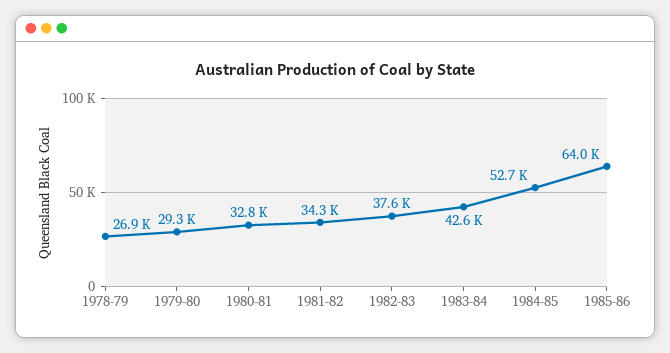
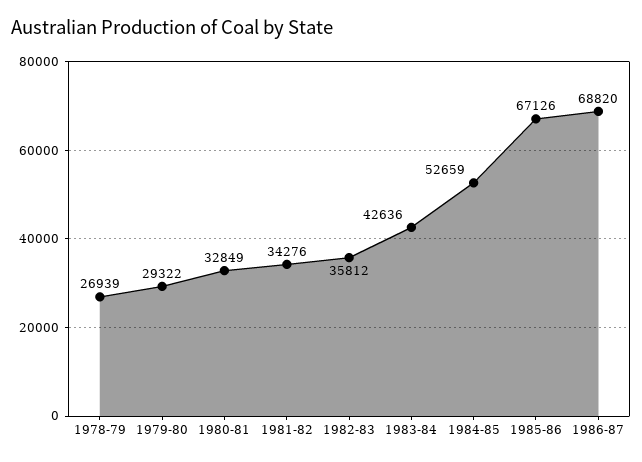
1982-83: 37600 -> 35812
1985-86: 64000 -> 67126
1986-87: none -> 68820

